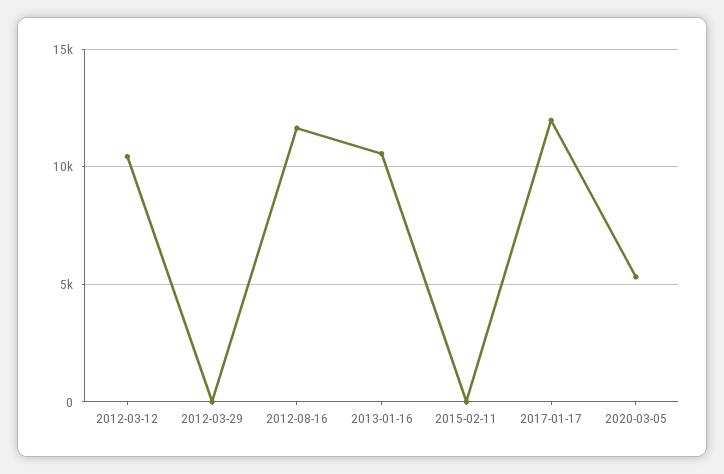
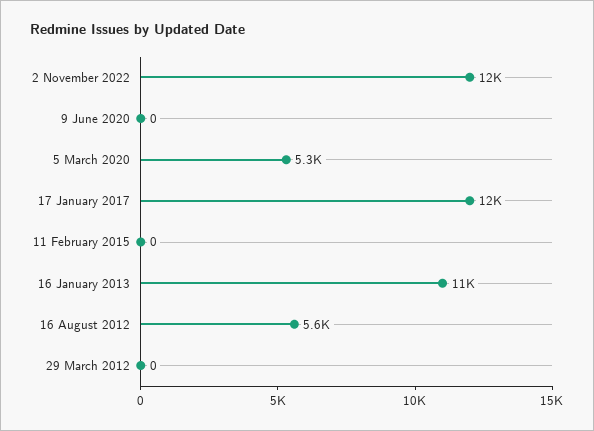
2012-03-12: 10500 -> none
2012-08-16: 11500 -> 5600
2 November 2022: none -> 12000
9 June 2020: none -> 0

